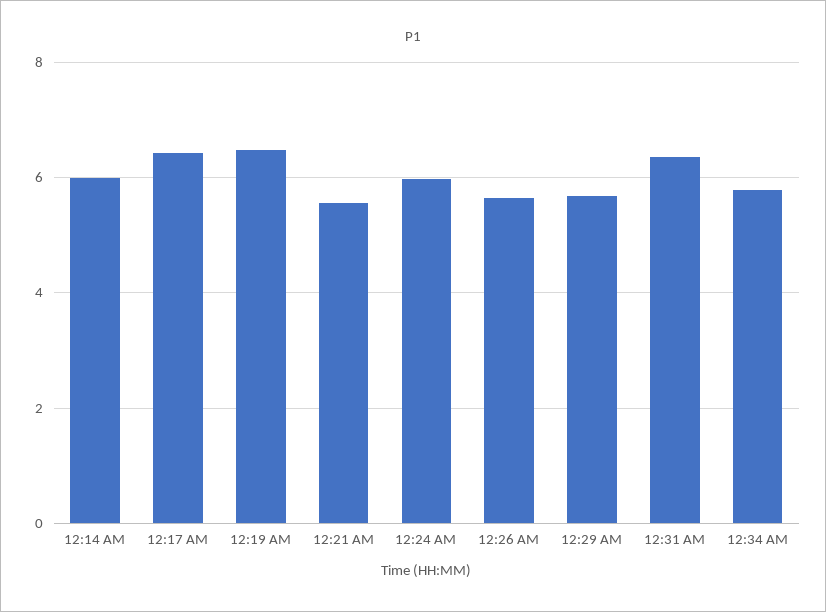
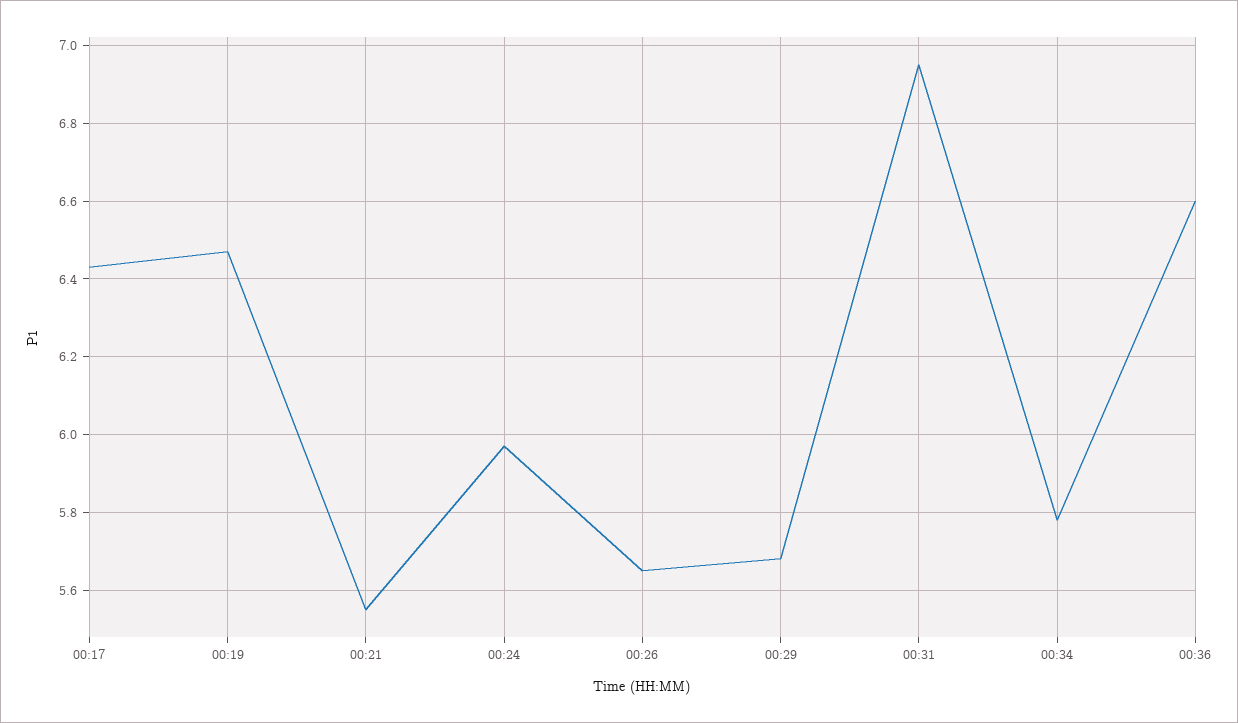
12:14 AM: 6 -> none
12:31 AM: 6.4 -> 6.95
00:36: none -> 6.6

